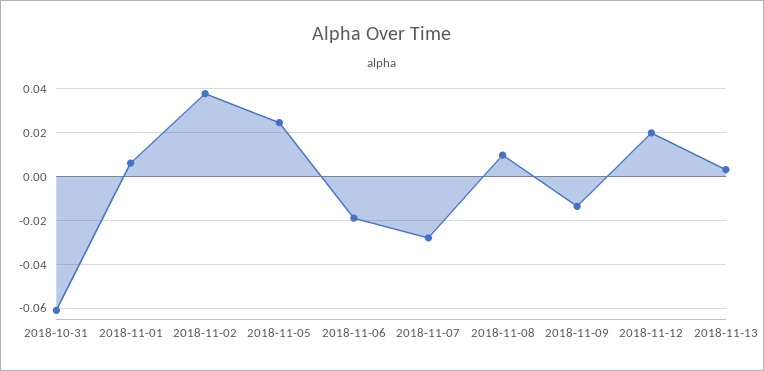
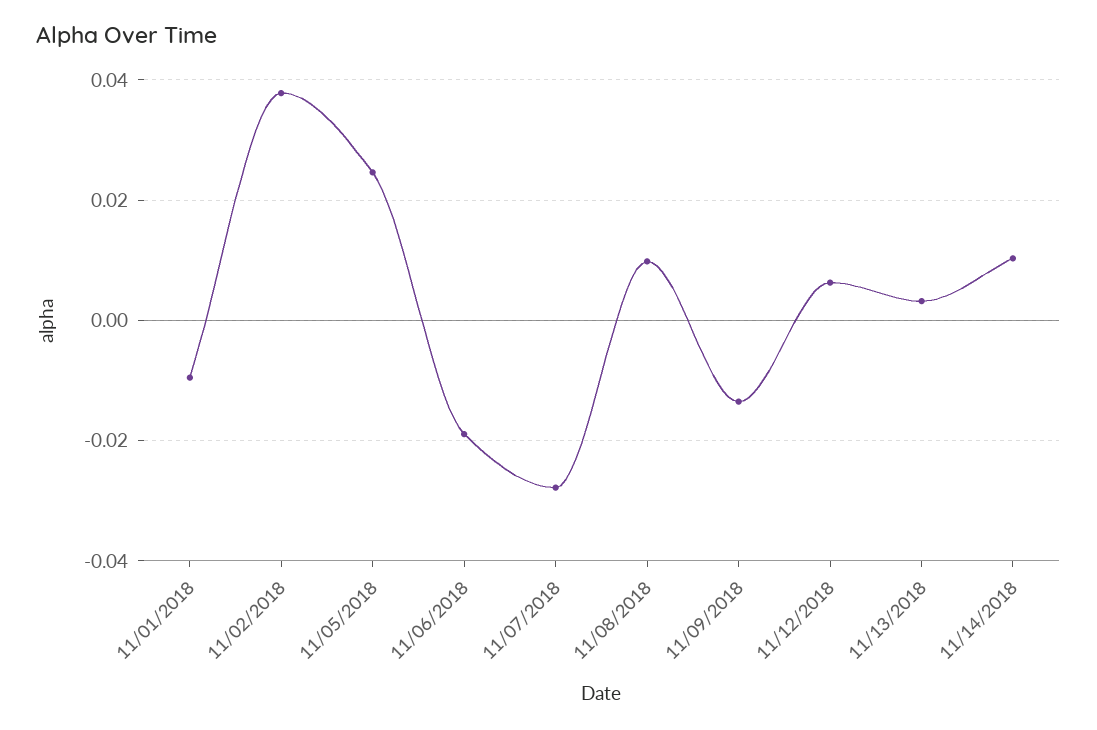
2018-10-31: -0.06 -> none
2018-11-01: 0.005 -> -0.01
2018-11-12: 0.02 -> 0.006
11/14/2018: none -> 0.01

